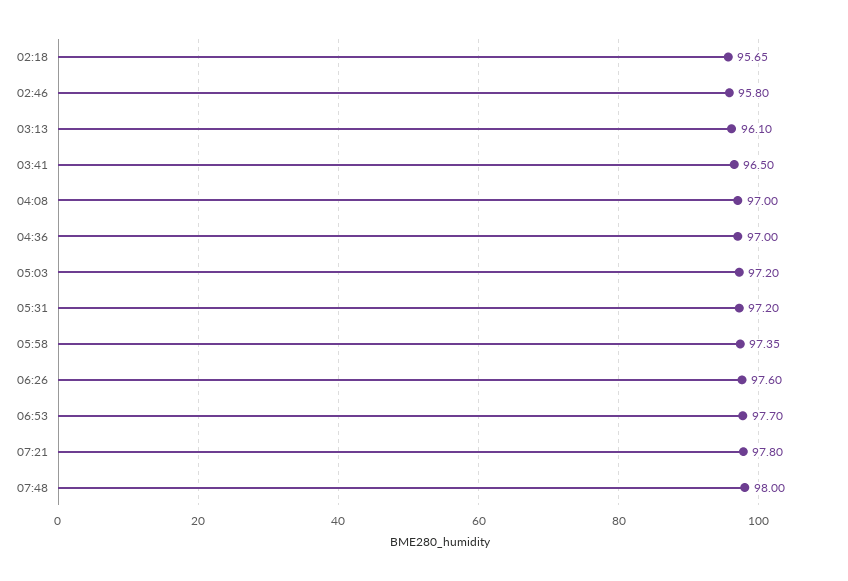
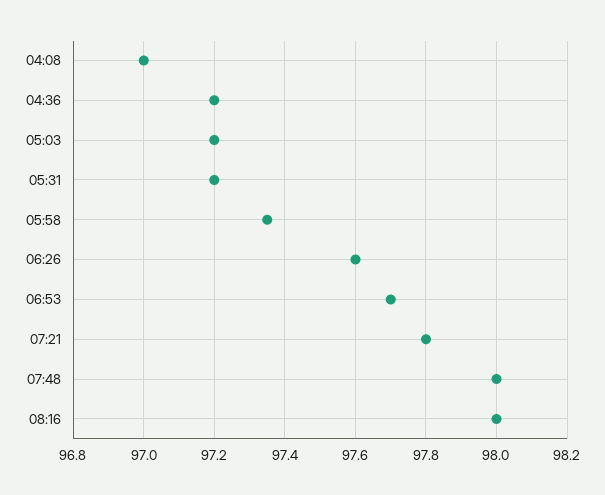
02:18: 95.65 -> none
02:46: 95.8 -> none
03:13: 96.1 -> none
03:41: 96.5 -> none
04:36: 97 -> 97.2
08:16: none -> 98

